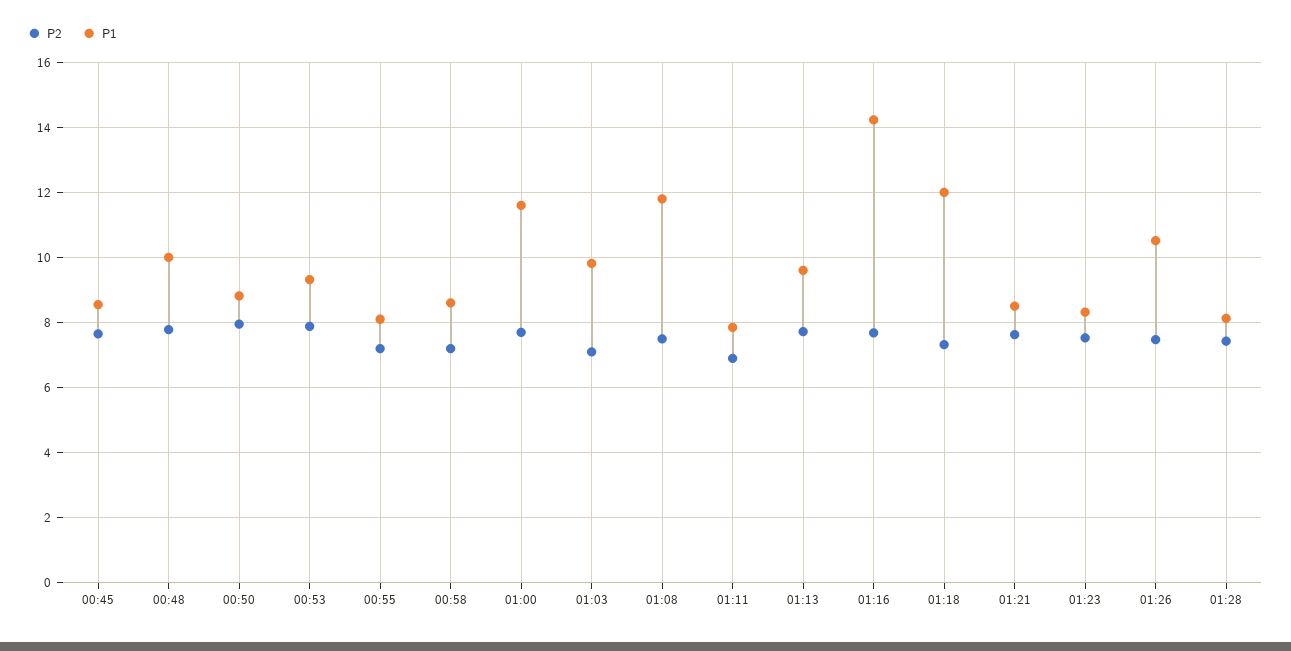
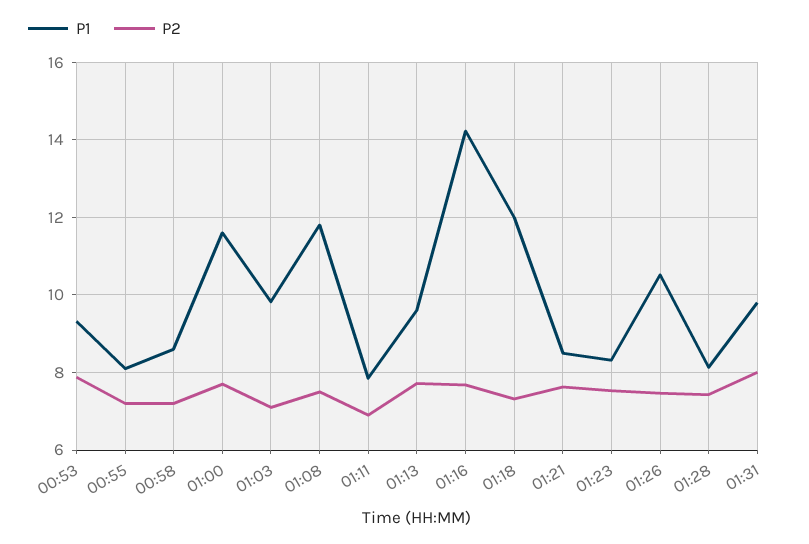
P2, 00:45: 7.6 -> none
P1, 00:45: 8.6 -> none
P2, 00:48: 7.8 -> none
P1, 00:48: 10 -> none
P2, 00:50: 8 -> none
P1, 00:50: 8.8 -> none
P1, 01:31: none -> 9.8
P2, 01:31: none -> 8

